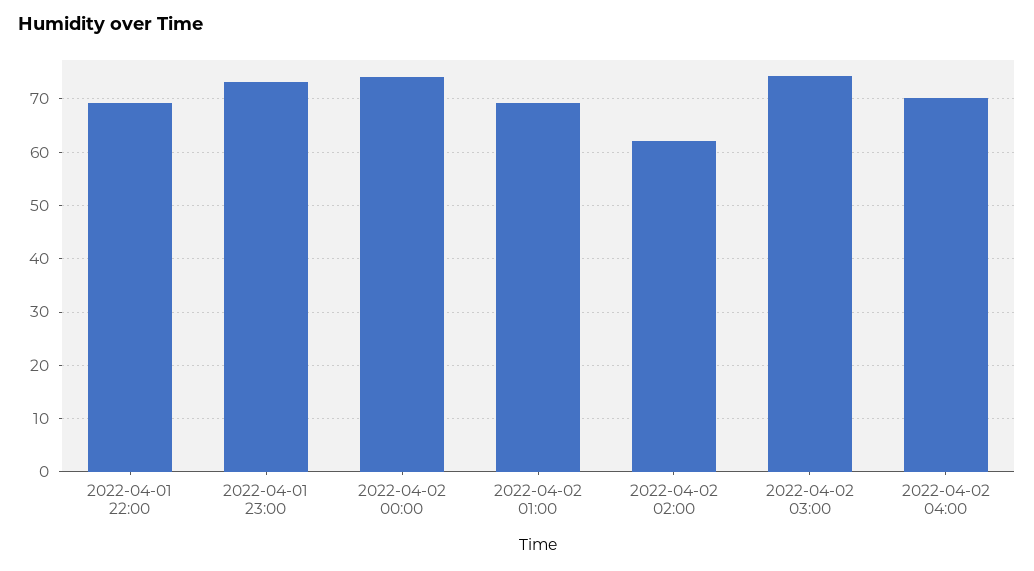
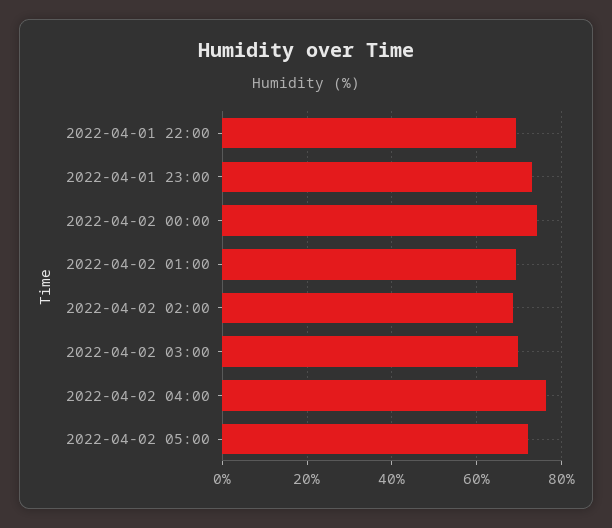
2022-04-02 02:00: 62 -> 68
2022-04-02 03:00: 74 -> 70
2022-04-02 04:00: 70 -> 76
2022-04-02 05:00: none -> 72

